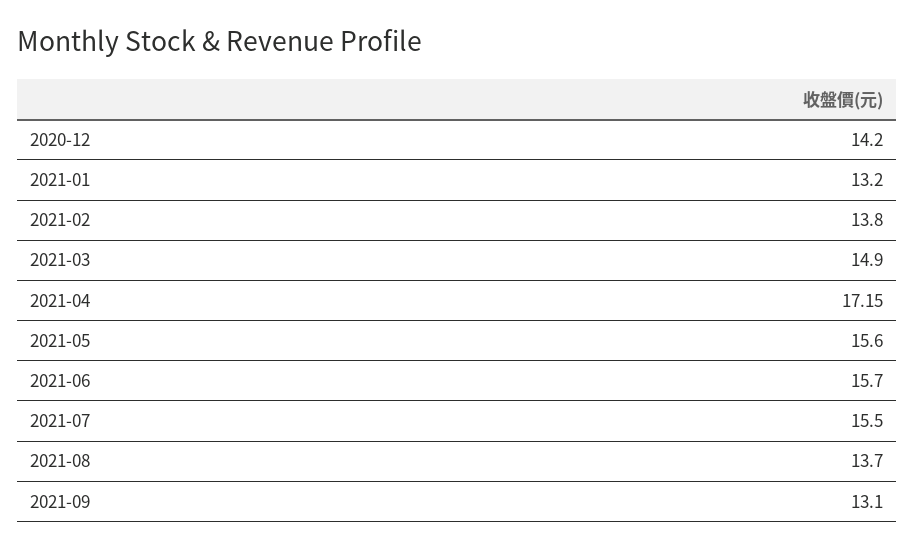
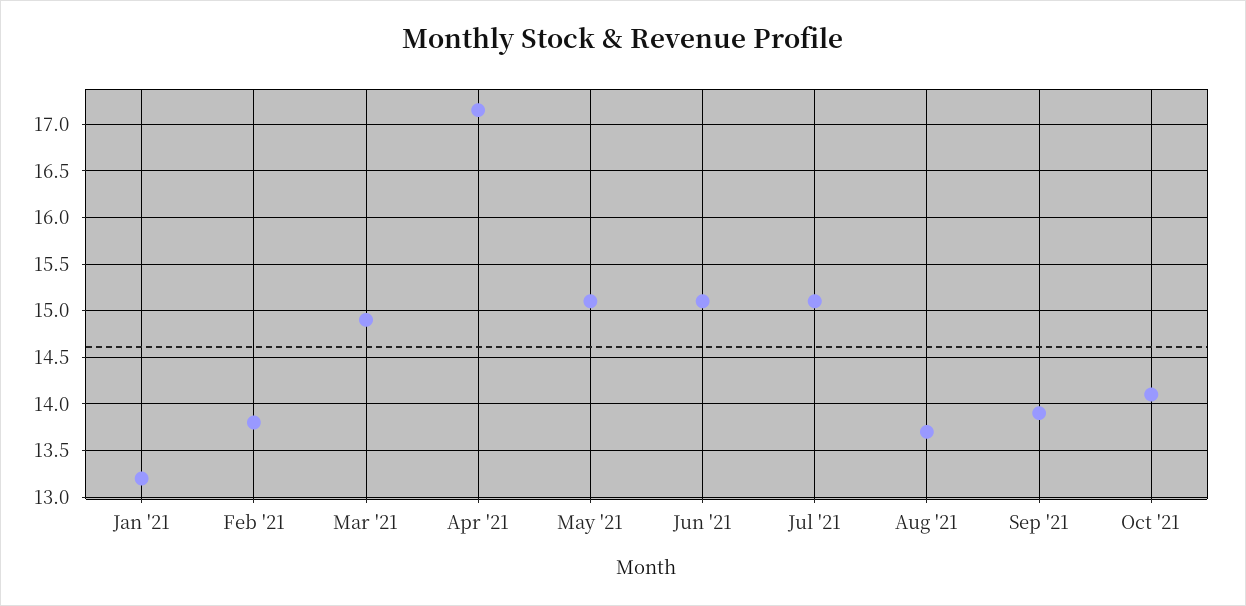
2020-12: 14.2 -> none
2021-05: 15.6 -> 15.1
2021-06: 15.7 -> 15.1
2021-07: 15.5 -> 15.1
2021-09: 13.1 -> 13.9
Oct '21: none -> 14.1

